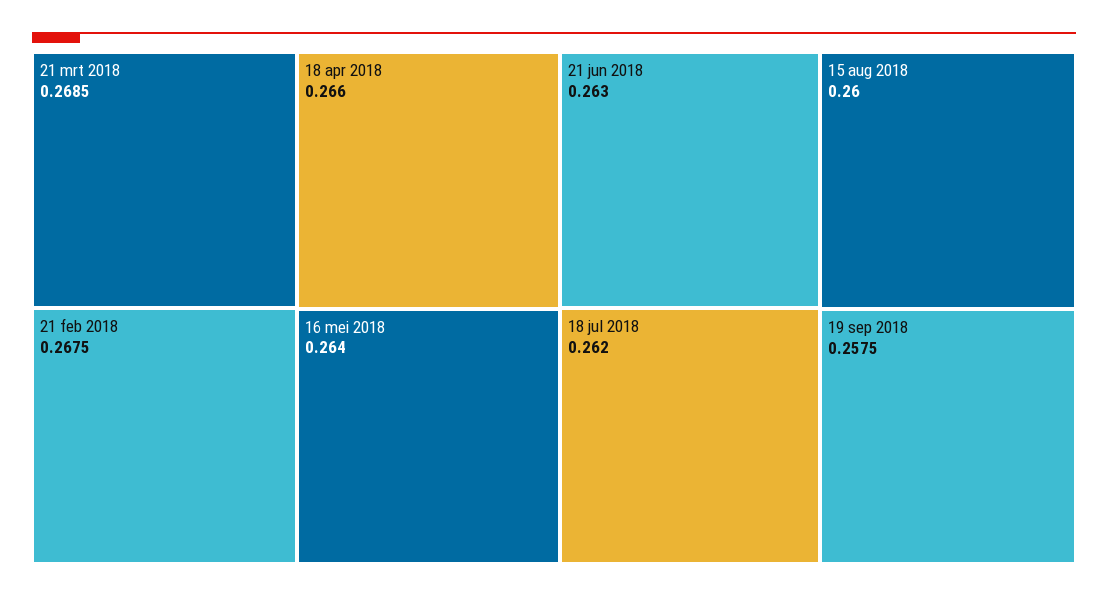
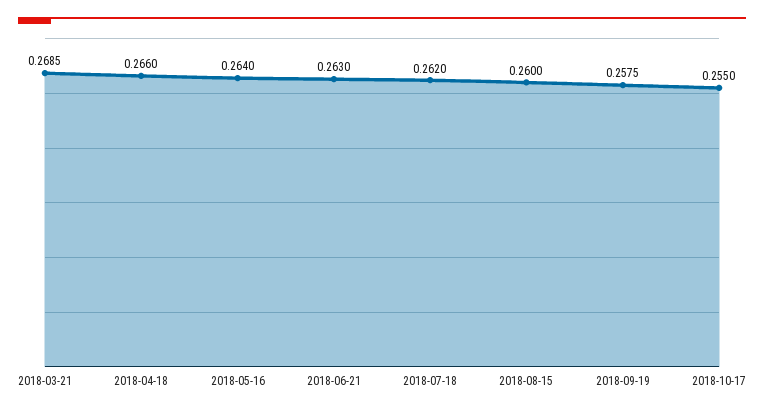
21 feb 2018: 0.2675 -> none
2018-10-17: none -> 0.255

